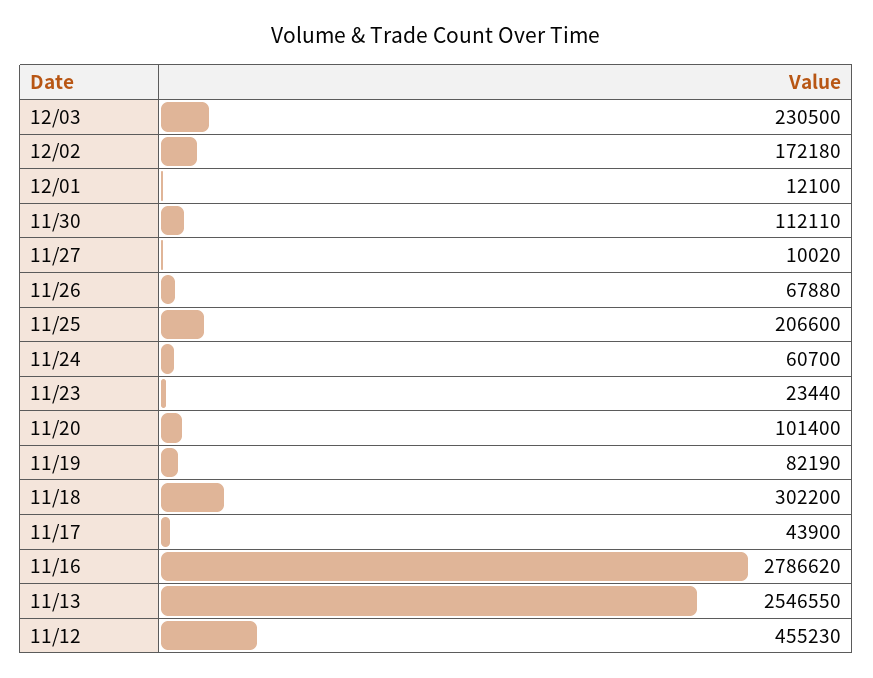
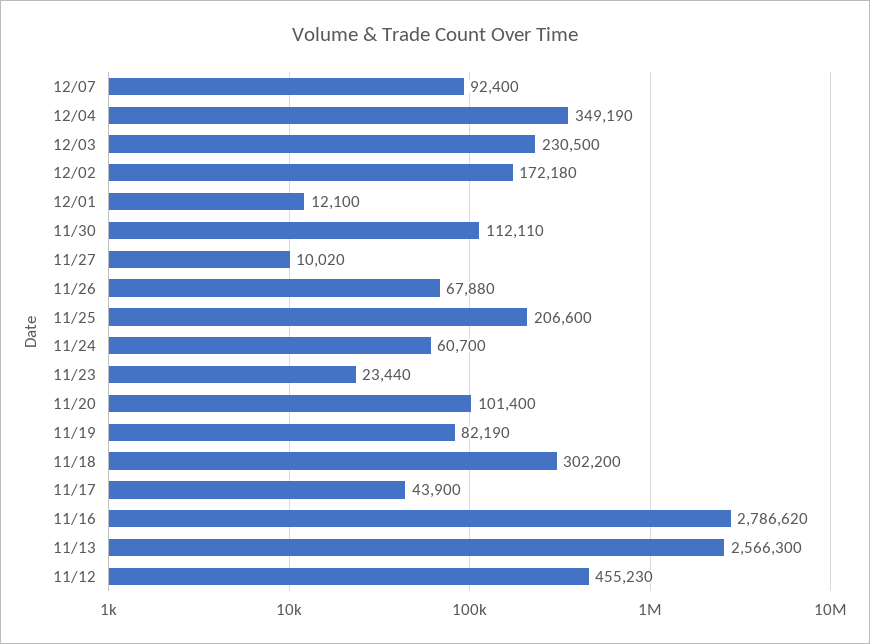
11/13: 2546550 -> 2566300
12/07: none -> 92400
12/04: none -> 349190

